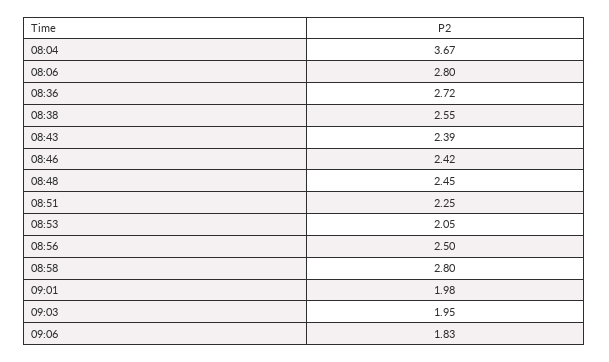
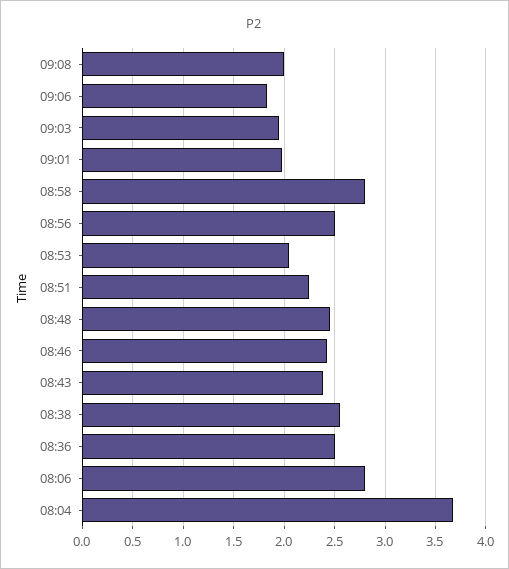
08:36: 2.72 -> 2.5
09:08: none -> 2

